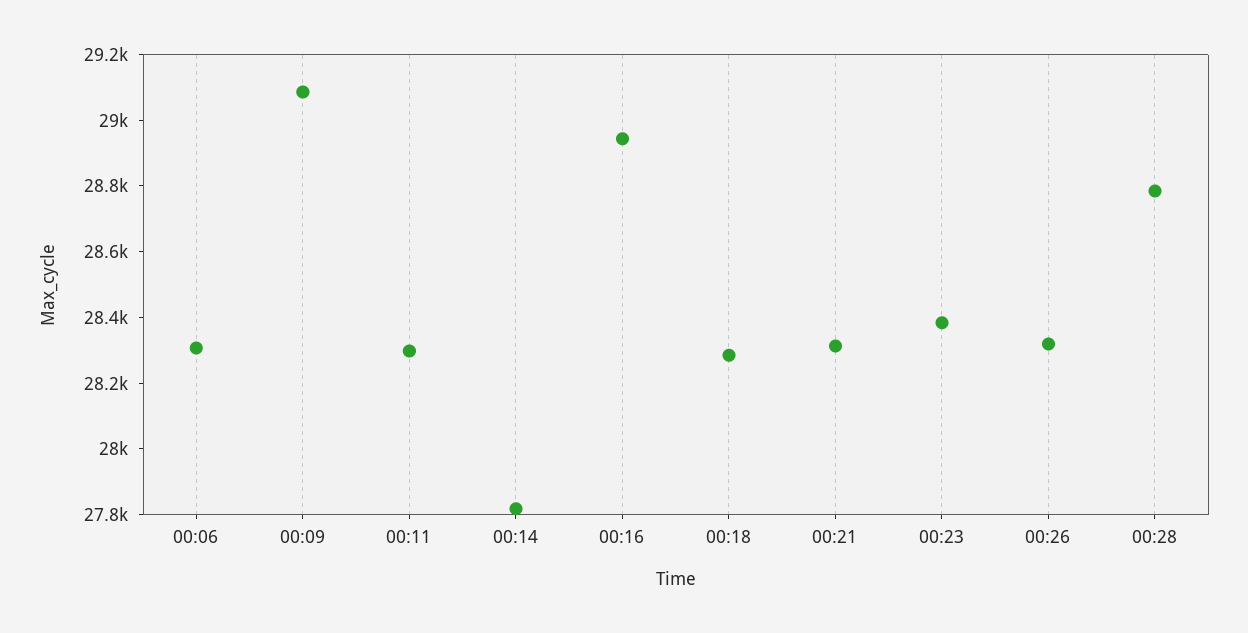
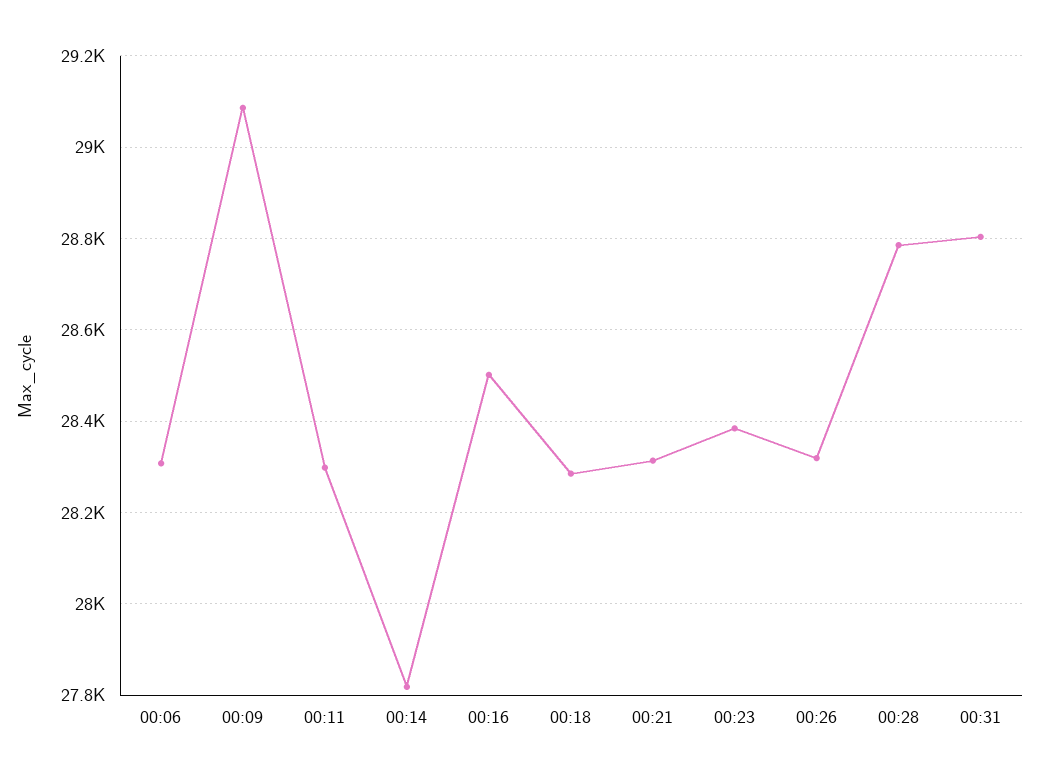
00:16: 28950 -> 28500
00:31: none -> 28800

